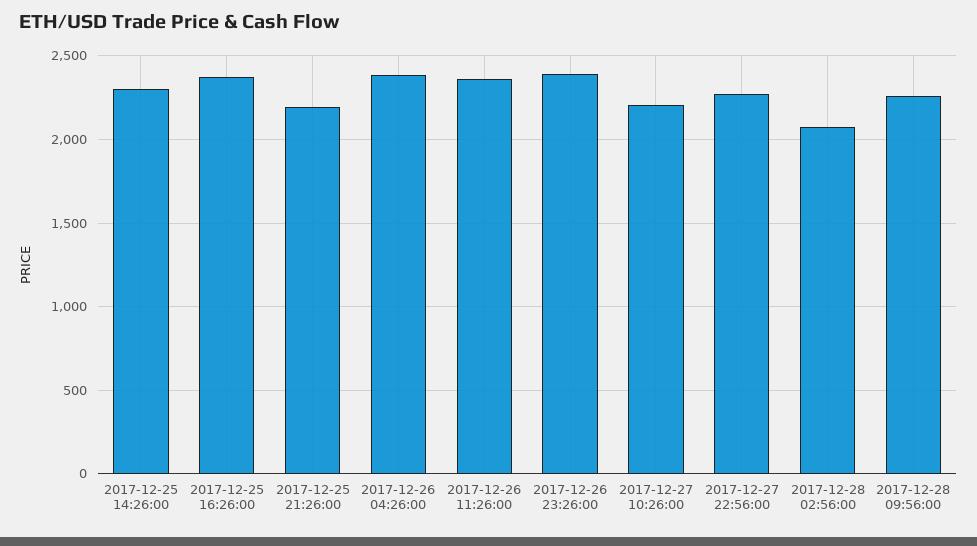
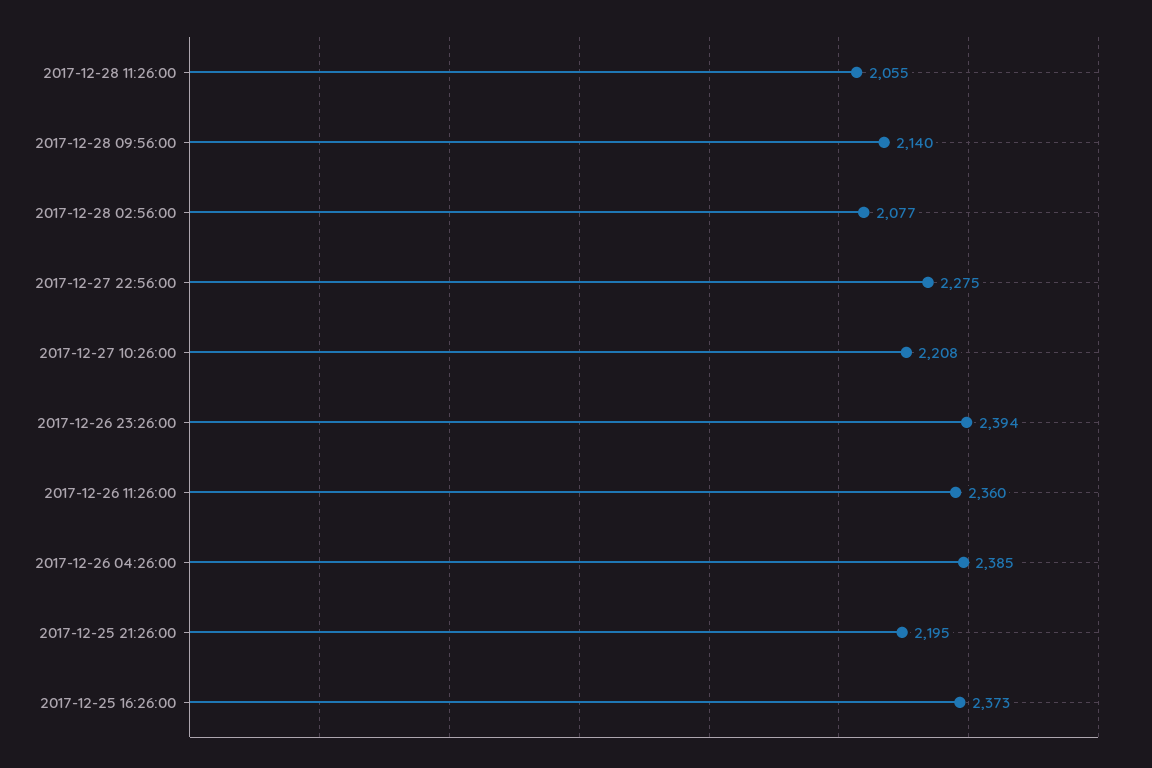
2017-12-25 14:26:00: 2300 -> none
2017-12-28 09:56:00: 2250 -> 2140
2017-12-28 11:26:00: none -> 2055

